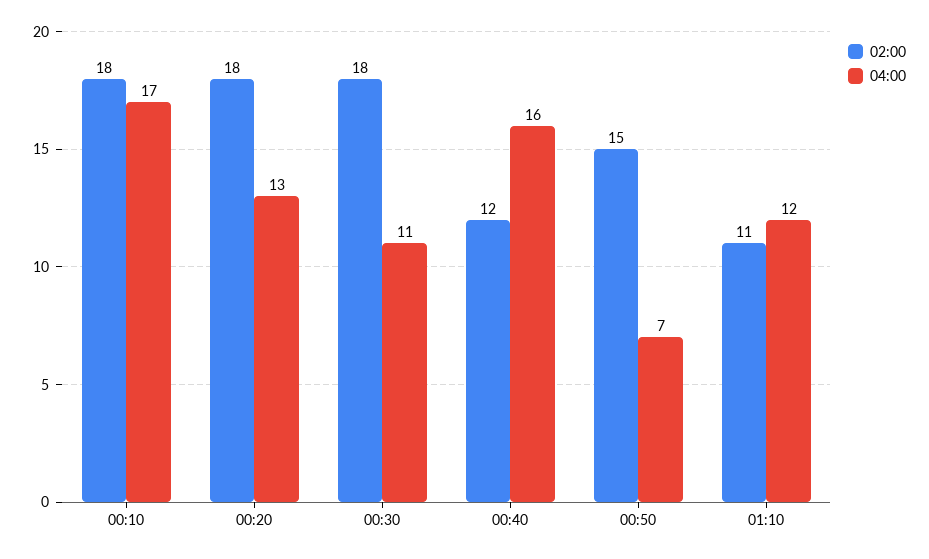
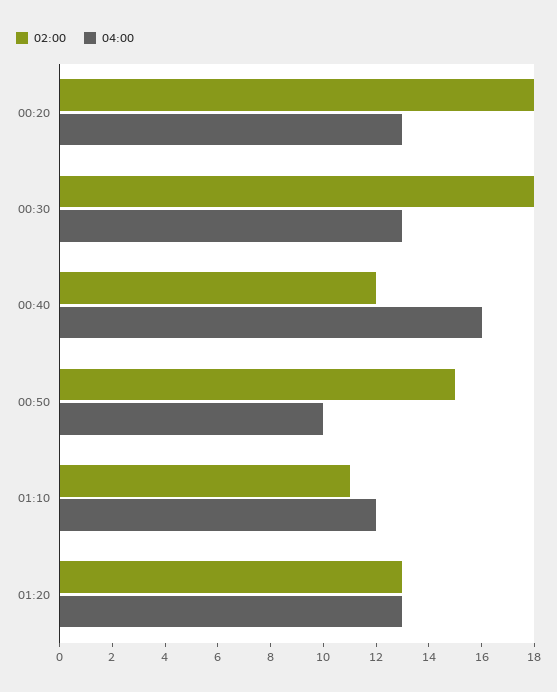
02:00, 00:10: 18 -> none
04:00, 00:10: 17 -> none
04:00, 00:30: 11 -> 13
04:00, 00:50: 7 -> 10
02:00, 01:20: none -> 13
04:00, 01:20: none -> 13

